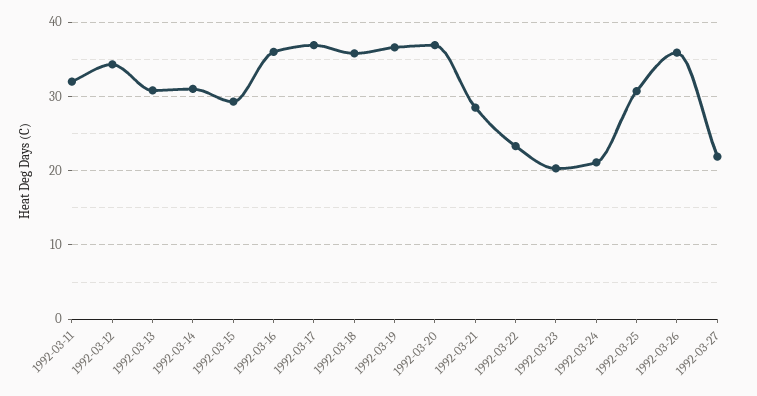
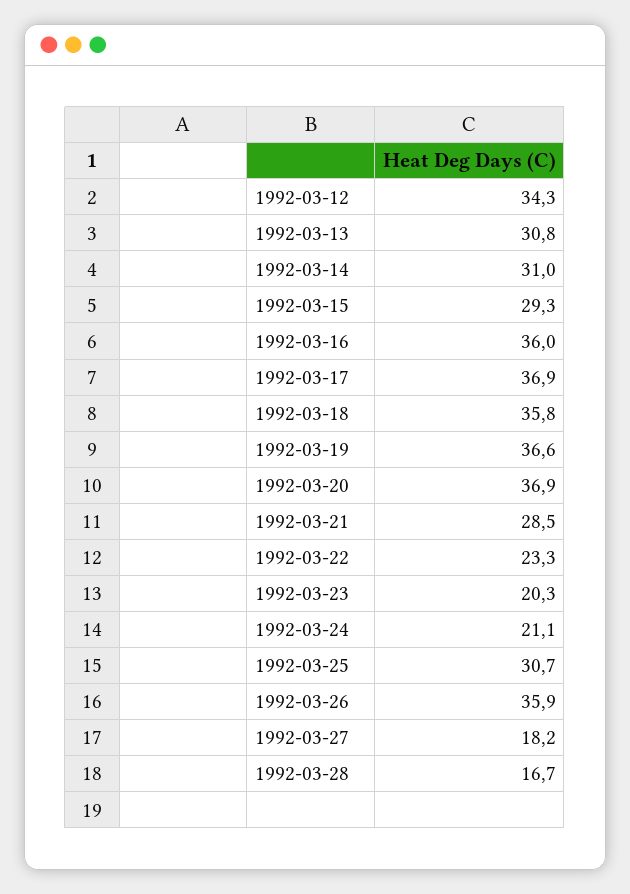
1992-03-11: 32 -> none
1992-03-27: 22 -> 18.2
1992-03-28: none -> 16.7

